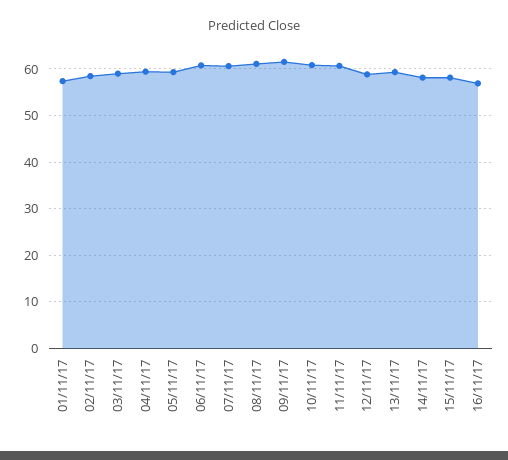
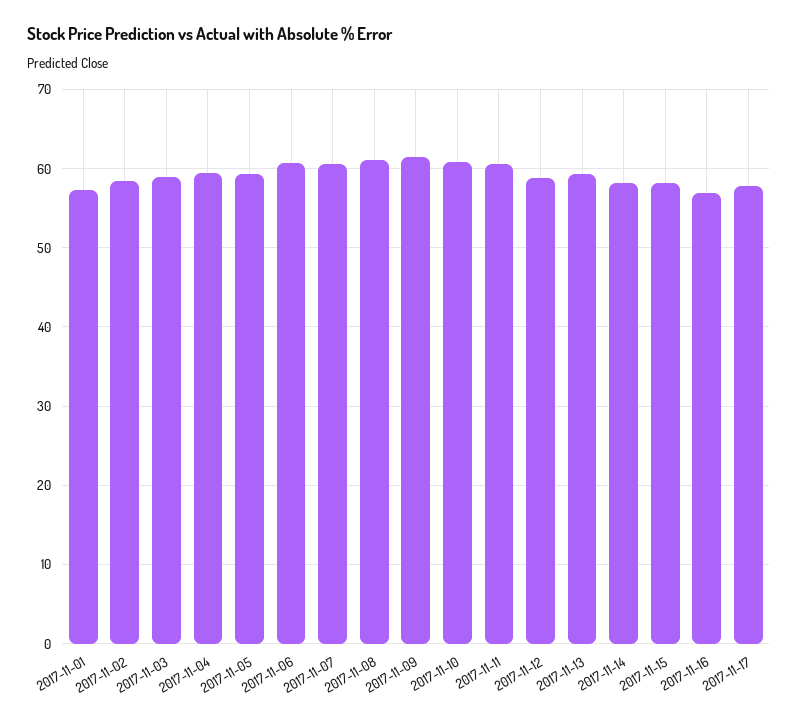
2017-11-17: none -> 58

